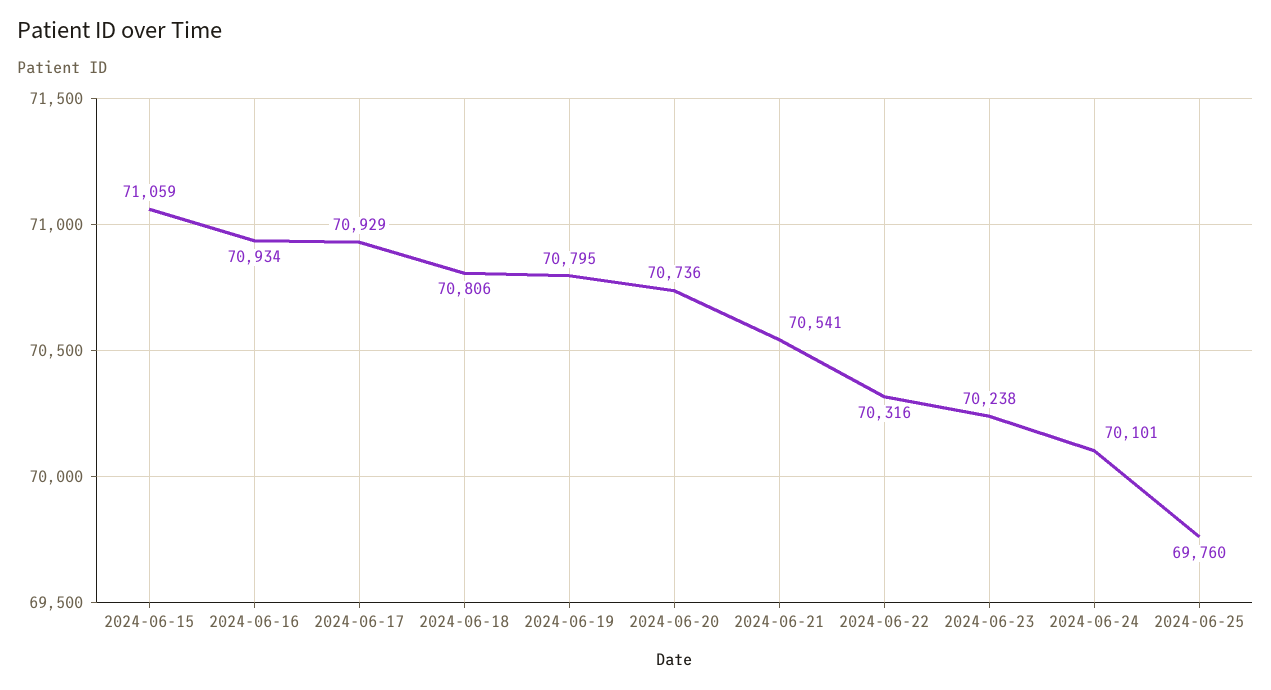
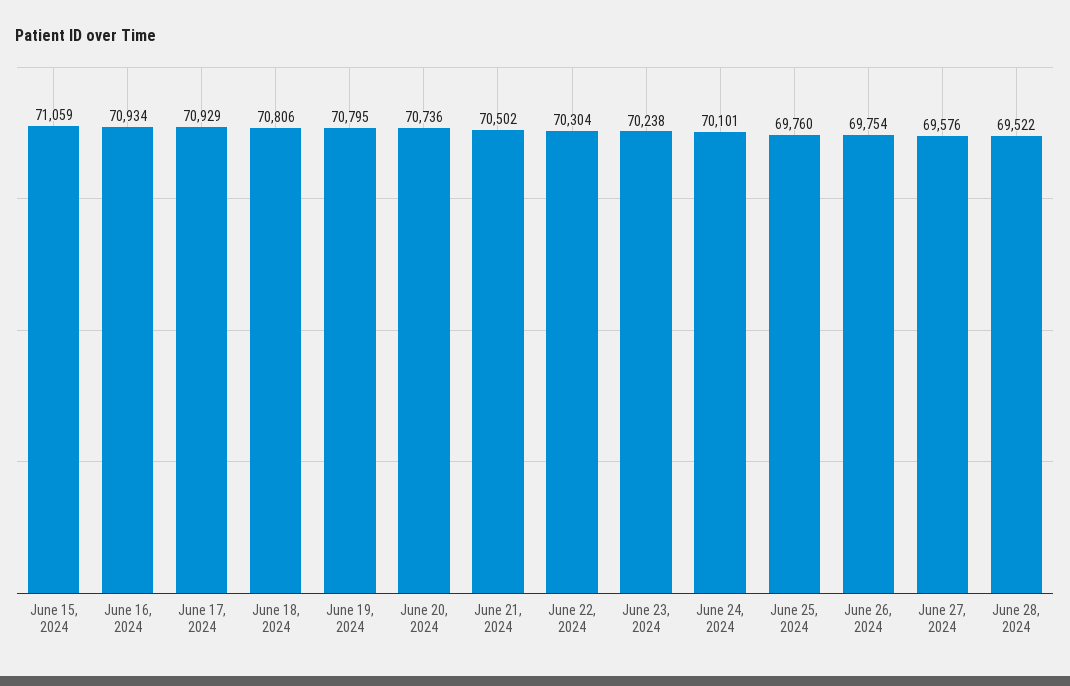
2024-06-21: 70541 -> 70502
2024-06-22: 70316 -> 70304
June 26, 2024: none -> 69754
June 27, 2024: none -> 69576
June 28, 2024: none -> 69522

